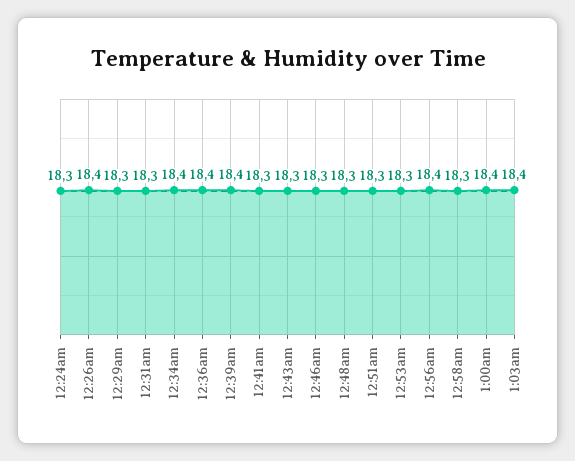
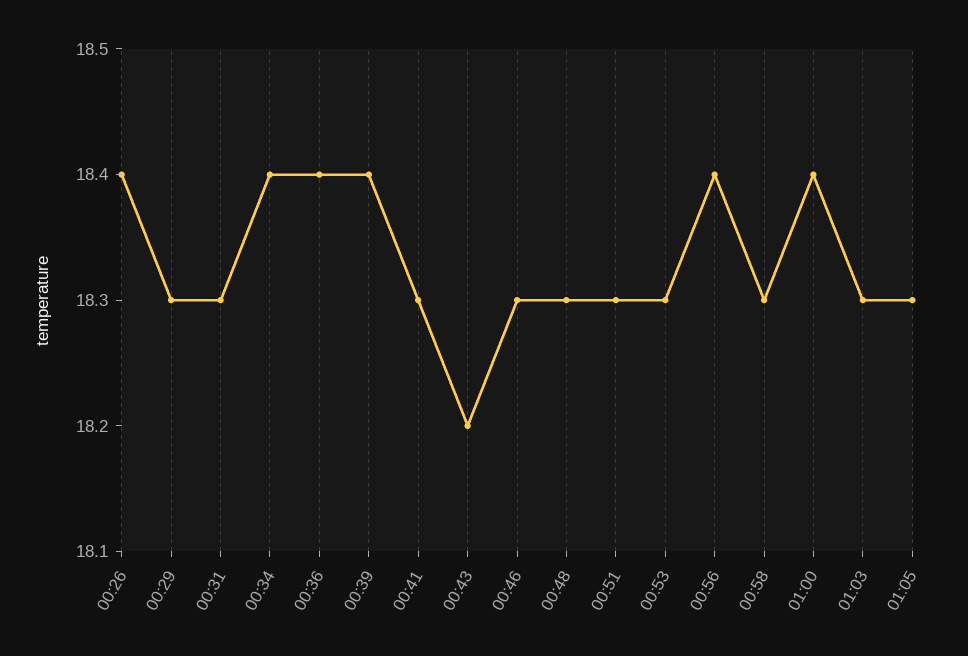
12:24am: 18.3 -> none
12:43am: 18.3 -> 18.2
1:03am: 18.4 -> 18.3
01:05: none -> 18.3

